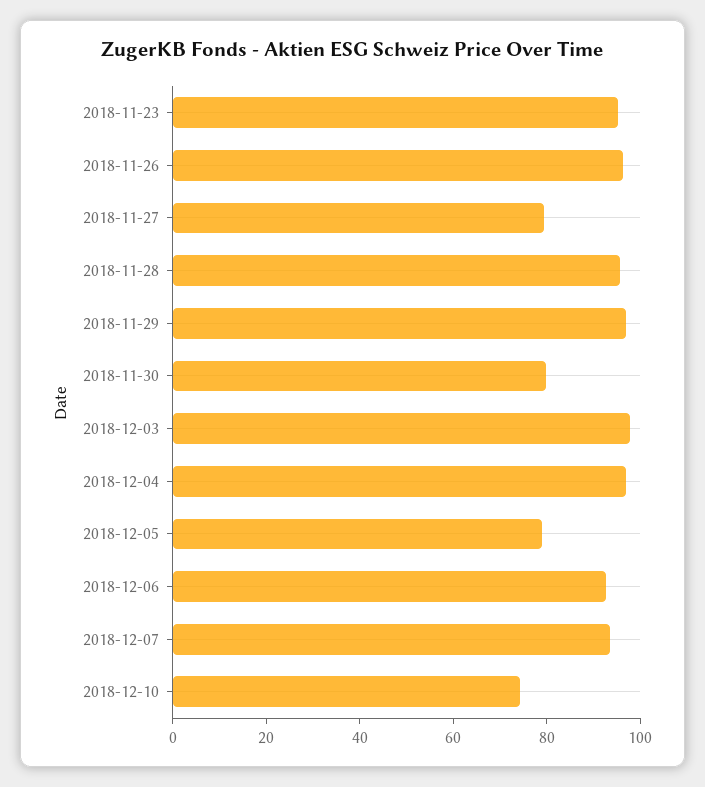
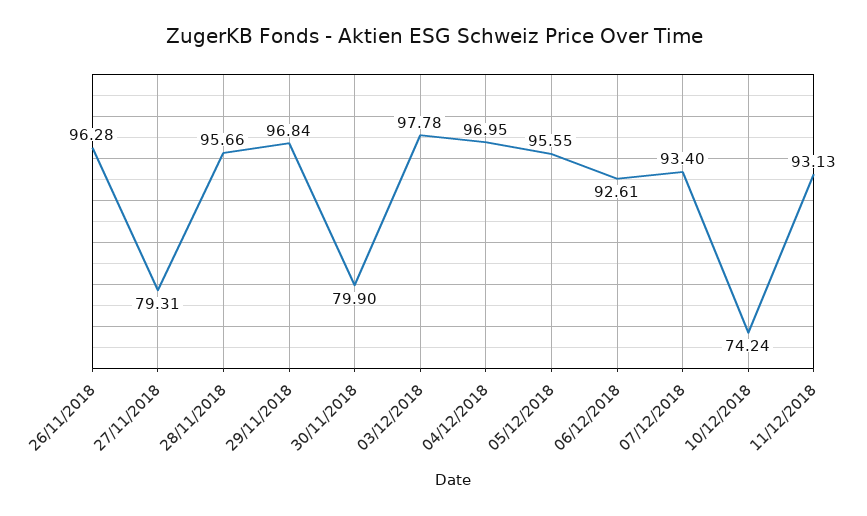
2018-11-23: 95 -> none
2018-12-05: 80 -> 95.55
11/12/2018: none -> 93.13

